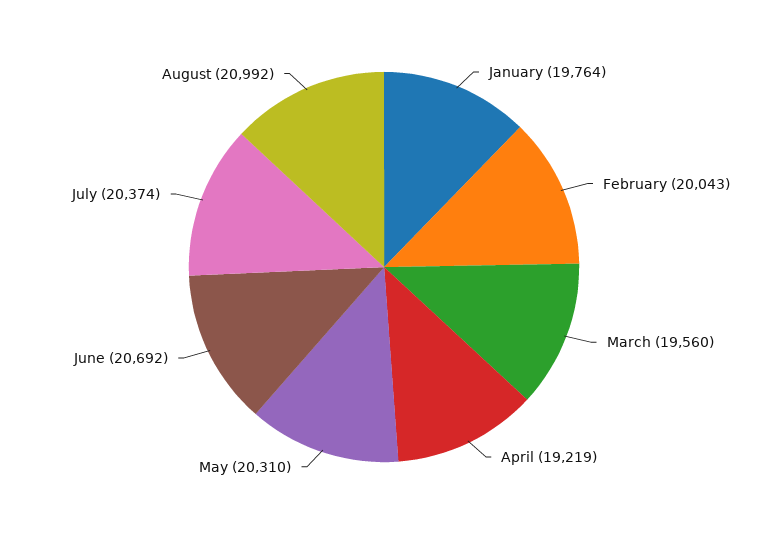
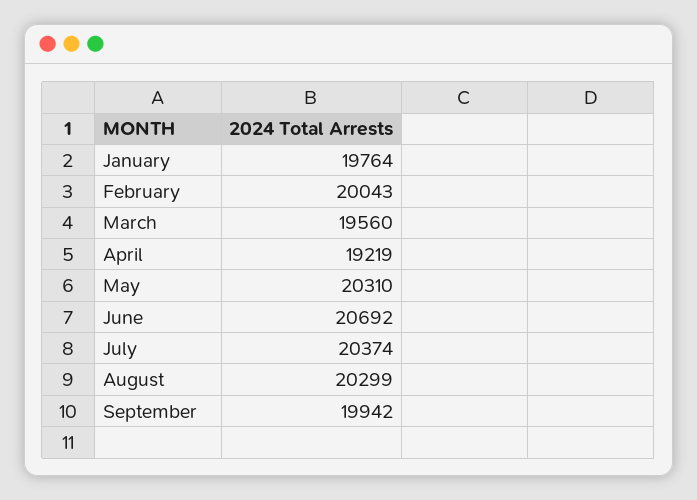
August: 20992 -> 20299
September: none -> 19942

